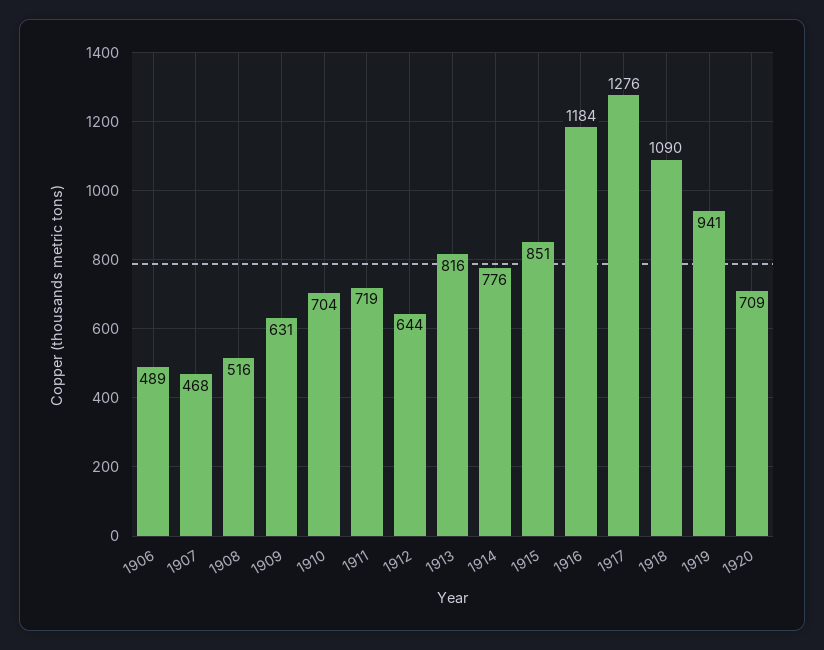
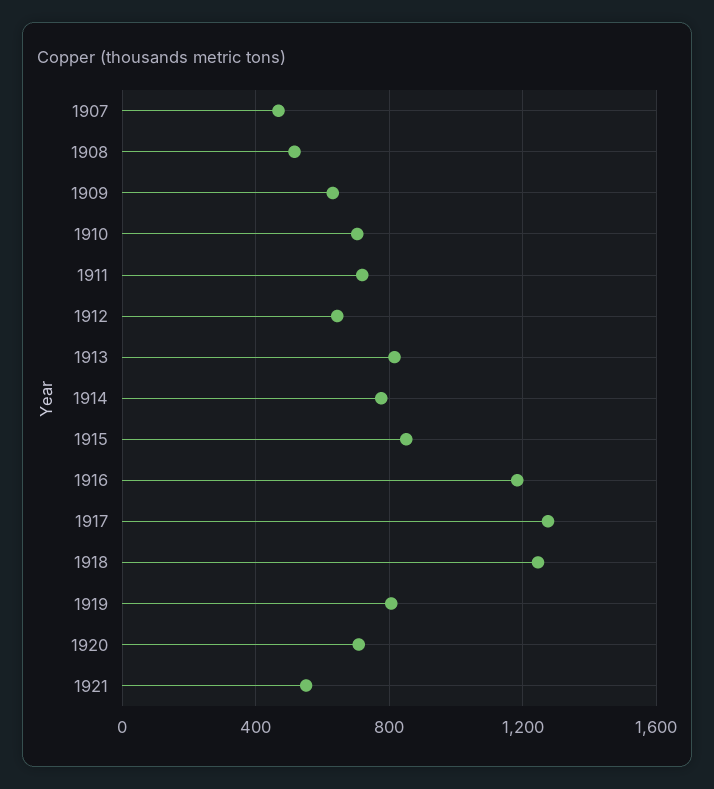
1906: 489 -> none
1918: 1090 -> 1250
1919: 941 -> 800
1921: none -> 550

